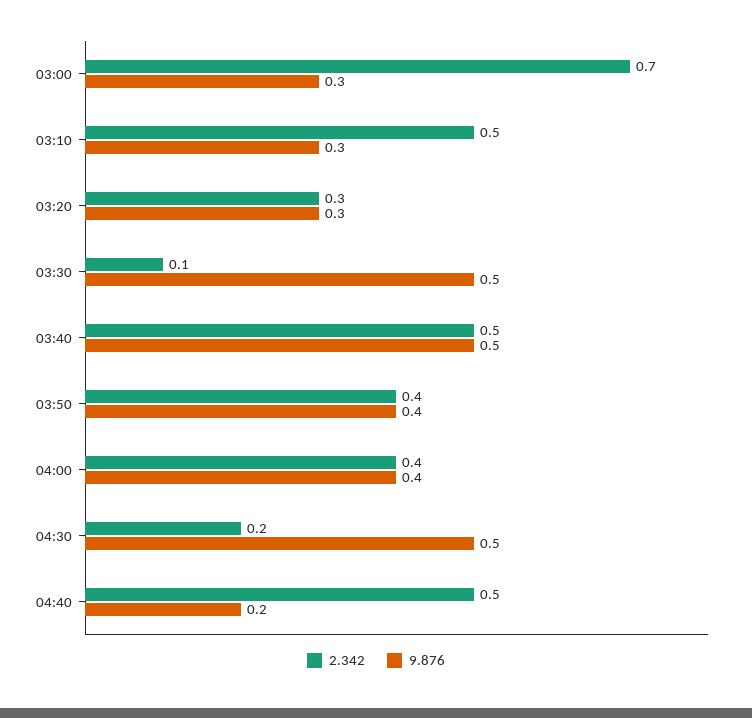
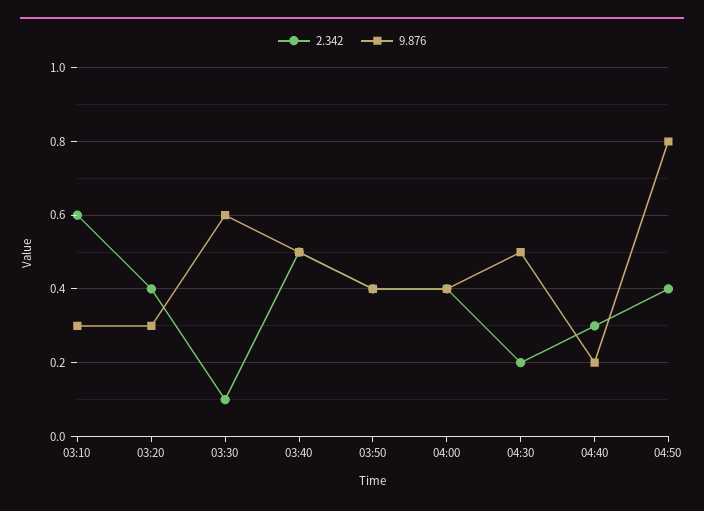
2.342, 03:00: 0.7 -> none
9.876, 03:00: 0.3 -> none
2.342, 03:10: 0.5 -> 0.6
2.342, 03:20: 0.3 -> 0.4
9.876, 03:30: 0.5 -> 0.6
2.342, 04:40: 0.5 -> 0.3
2.342, 04:50: none -> 0.4
9.876, 04:50: none -> 0.8

